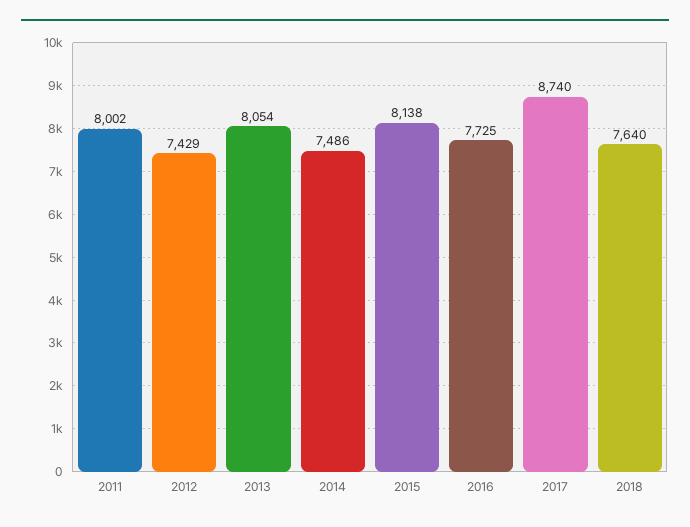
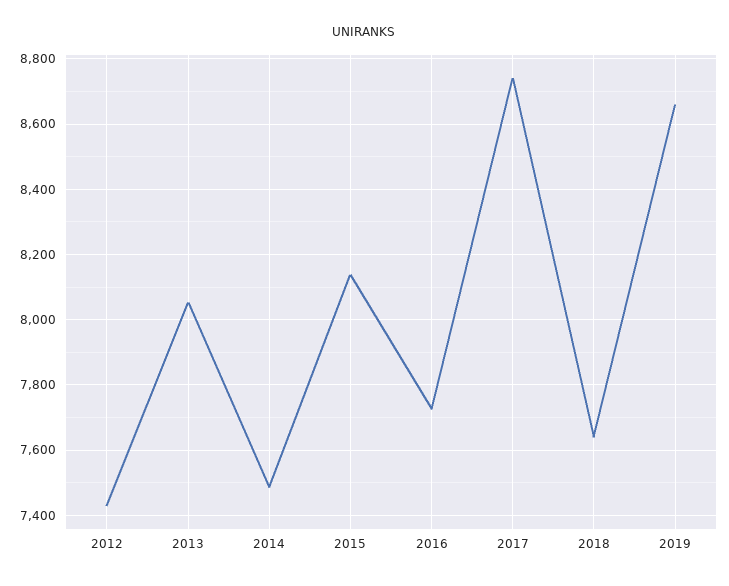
2011: 8002 -> none
2019: none -> 8660

